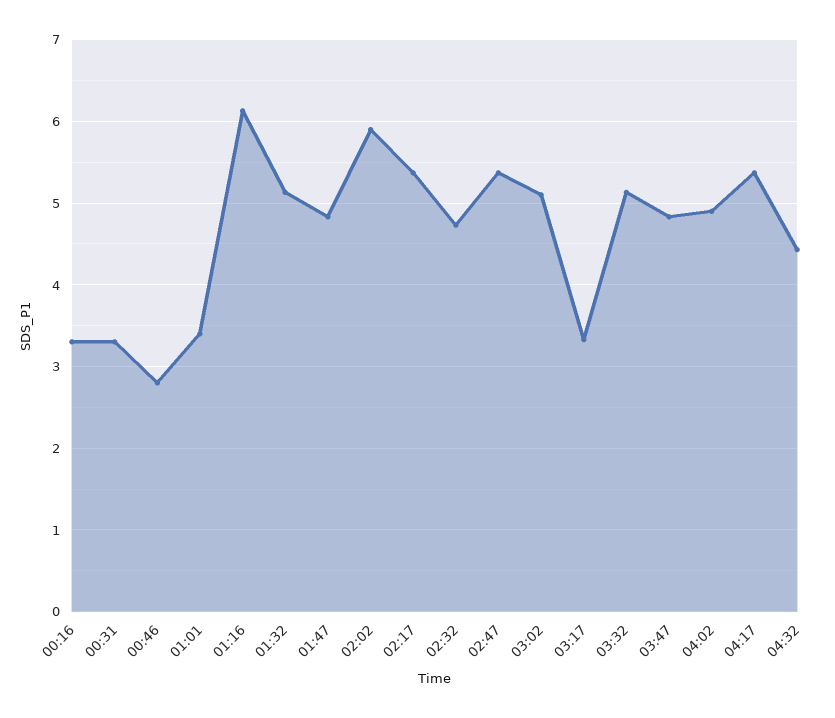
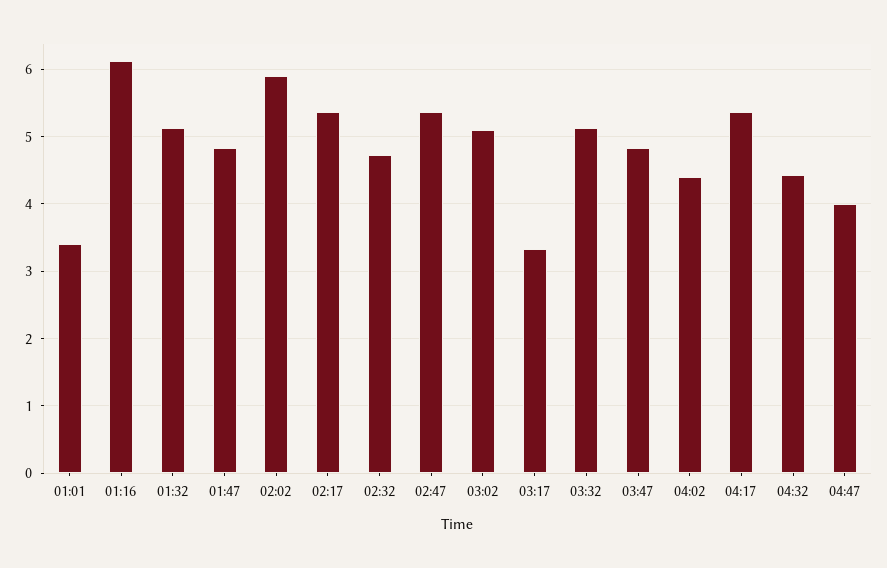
00:16: 3.3 -> none
00:31: 3.3 -> none
00:46: 2.8 -> none
04:02: 4.9 -> 4.4
04:47: none -> 4

